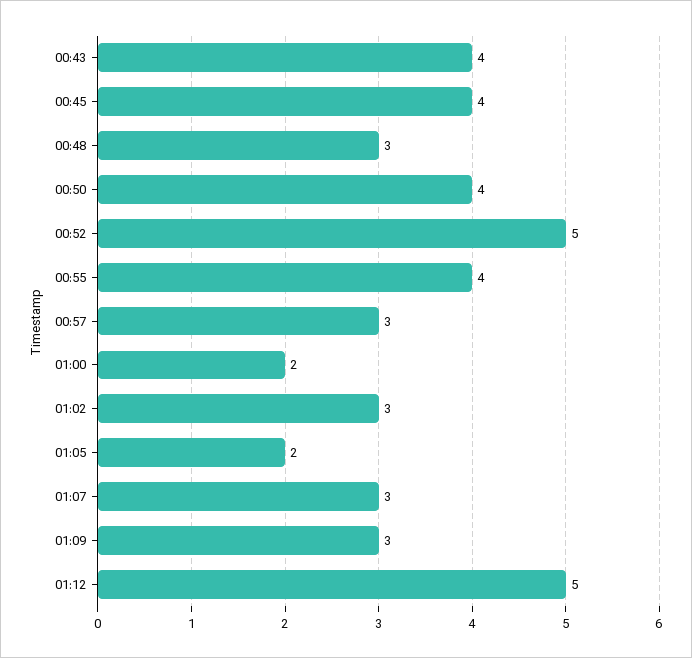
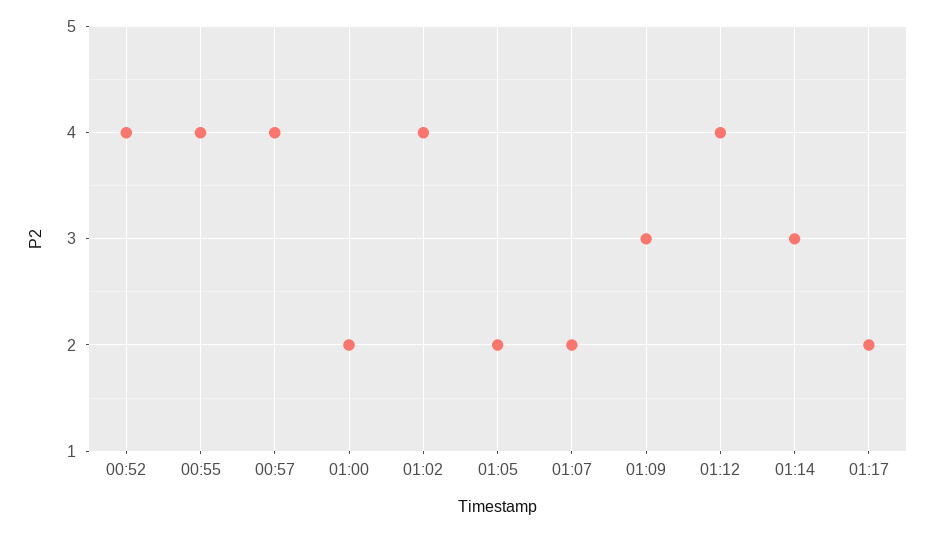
00:43: 4 -> none
00:45: 4 -> none
00:48: 3 -> none
00:50: 4 -> none
00:52: 5 -> 4
00:57: 3 -> 4
01:02: 3 -> 4
01:07: 3 -> 2
01:12: 5 -> 4
01:14: none -> 3
01:17: none -> 2

